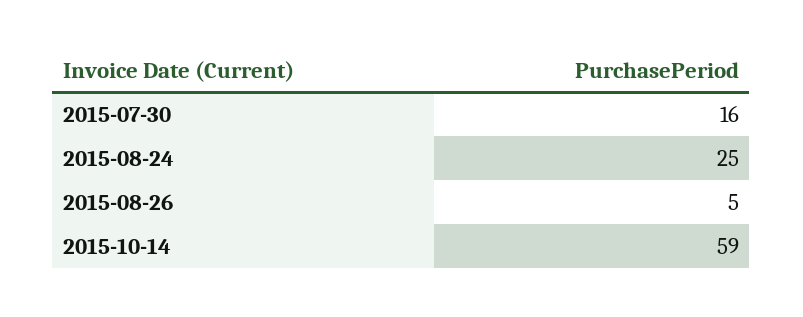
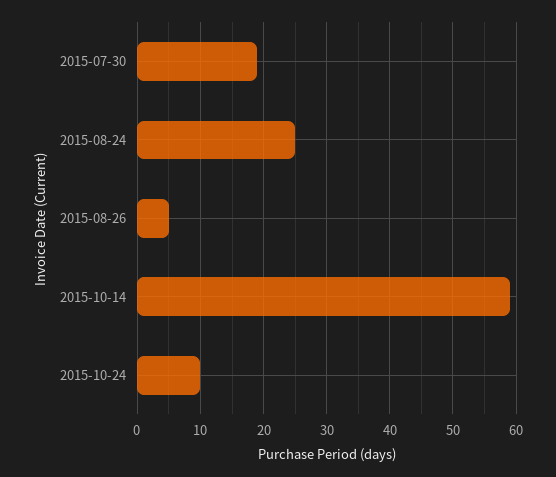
2015-07-30: 16 -> 19
2015-10-24: none -> 10

